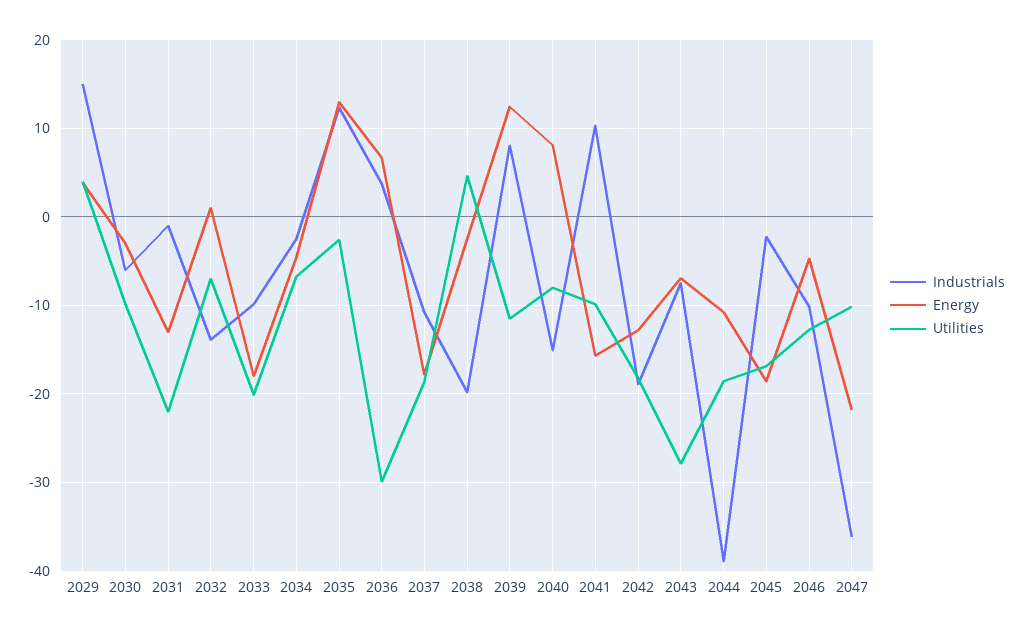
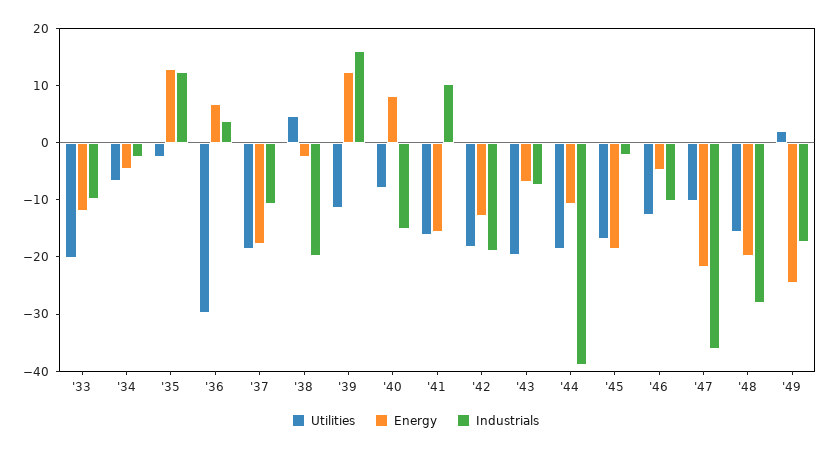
Industrials, 2029: 15 -> none
Energy, 2029: 4 -> none
Utilities, 2029: 4 -> none
Industrials, 2030: -6 -> none
Energy, 2030: -3 -> none
Utilities, 2030: -10 -> none
Industrials, 2031: -1 -> none
Energy, 2031: -13 -> none
Utilities, 2031: -22 -> none
Industrials, 2032: -14 -> none
Energy, 2032: 1 -> none
Utilities, 2032: -7 -> none
Energy, 2033: -18 -> -12
Industrials, 2039: 8 -> 16
Utilities, 2041: -10 -> -16
Utilities, 2043: -28 -> -20
Utilities, '48: none -> -16
Energy, '48: none -> -20
Industrials, '48: none -> -28
Utilities, '49: none -> 2
Energy, '49: none -> -24
Industrials, '49: none -> -18

